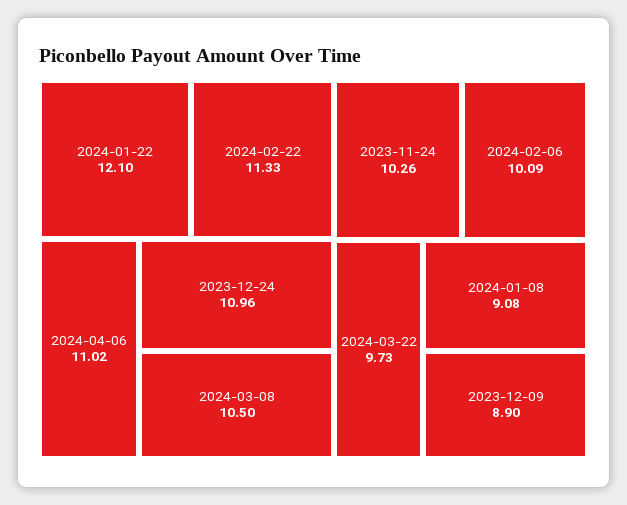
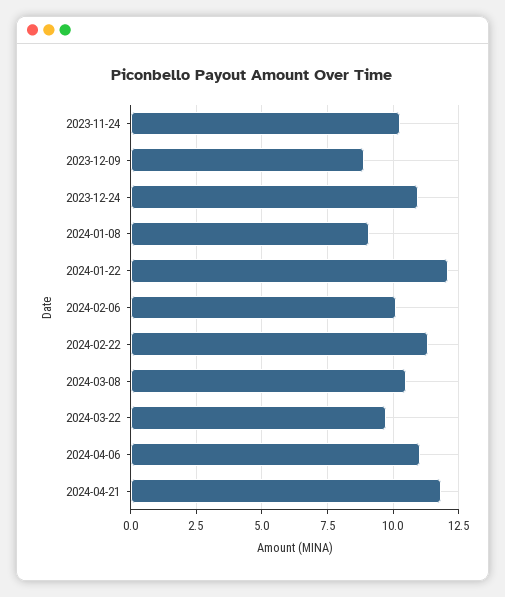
2024-04-21: none -> 11.75

